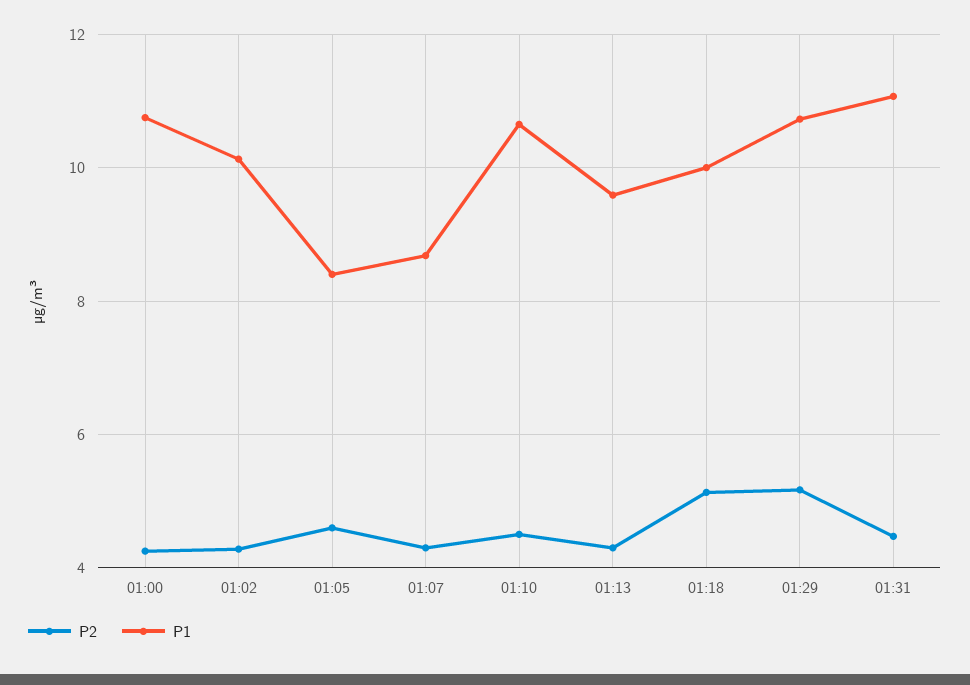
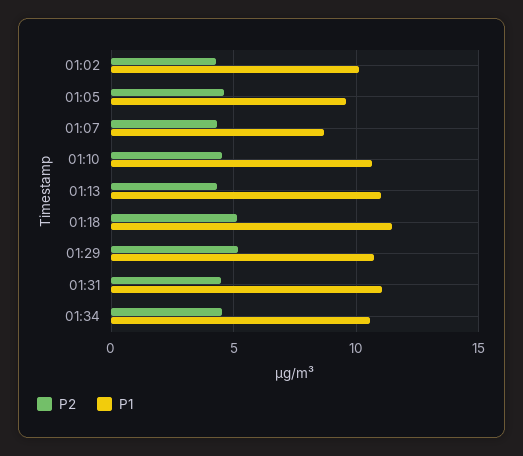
P2, 01:00: 4.2 -> none
P1, 01:00: 10.8 -> none
P1, 01:05: 8.4 -> 9.5
P1, 01:13: 9.6 -> 11
P1, 01:18: 10 -> 11.5
P2, 01:34: none -> 4.5
P1, 01:34: none -> 10.5

